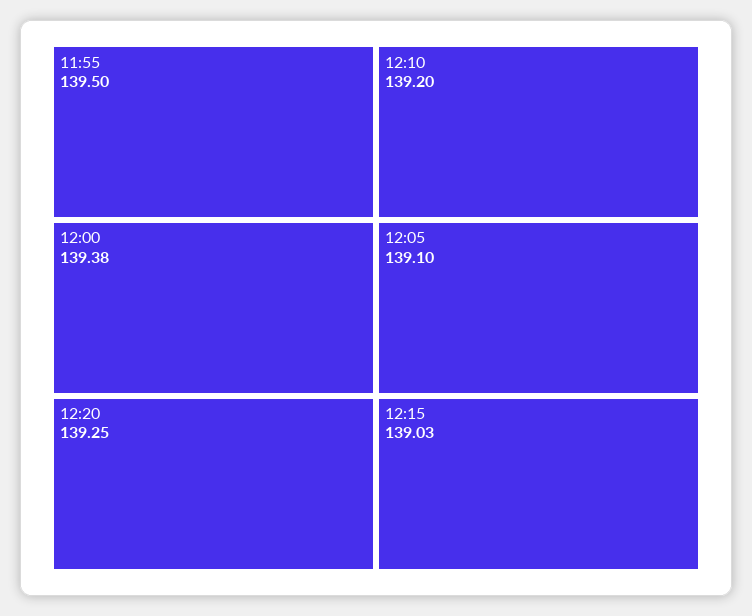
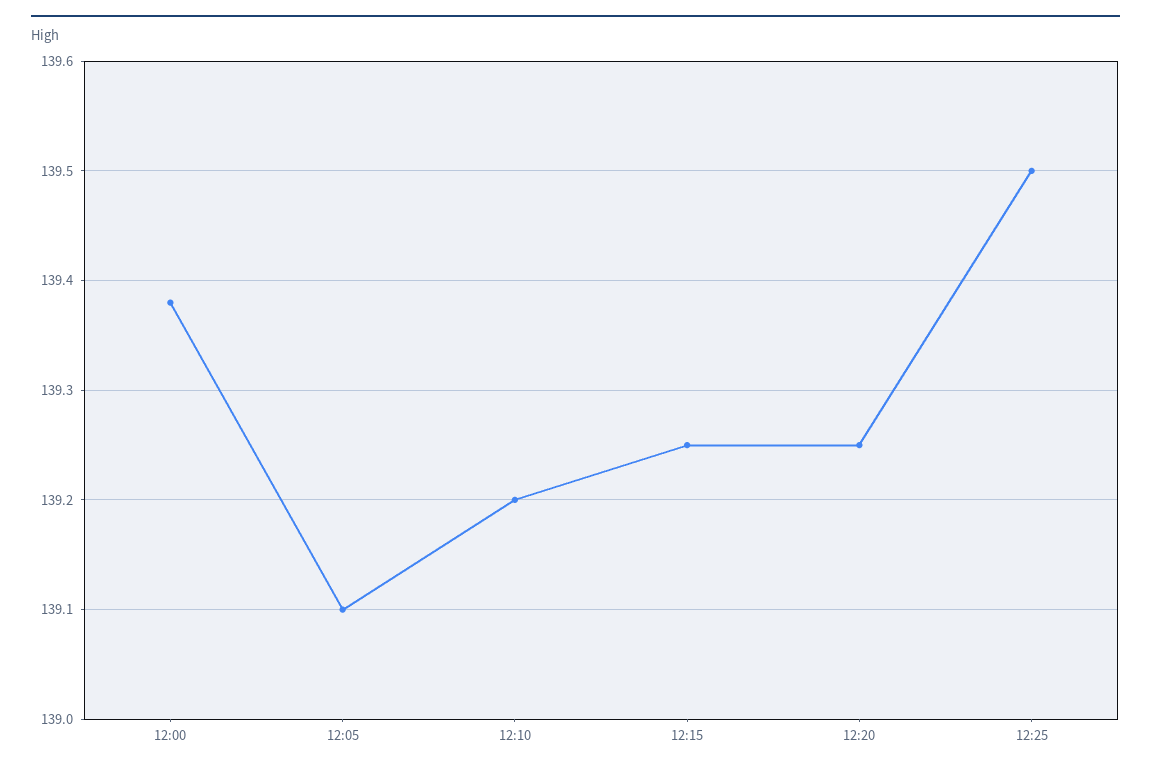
11:55: 139.5 -> none
12:15: 139.03 -> 139.25
12:25: none -> 139.5

